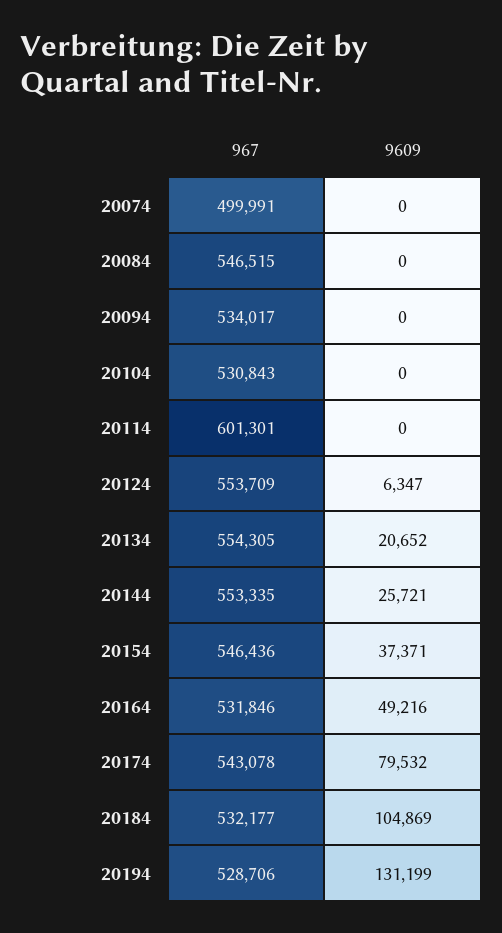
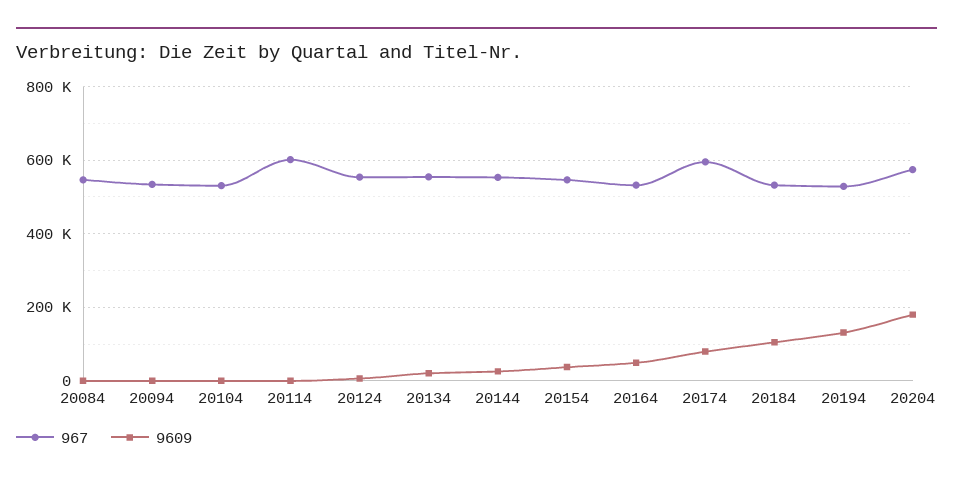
967, 20074: 499991 -> none
9609, 20074: 0 -> none
967, 20174: 543078 -> 600000
967, 20204: none -> 580000
9609, 20204: none -> 180000

